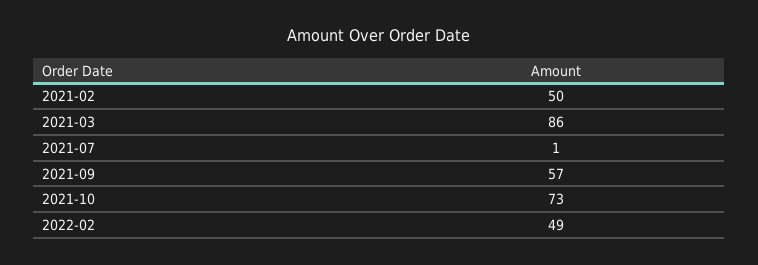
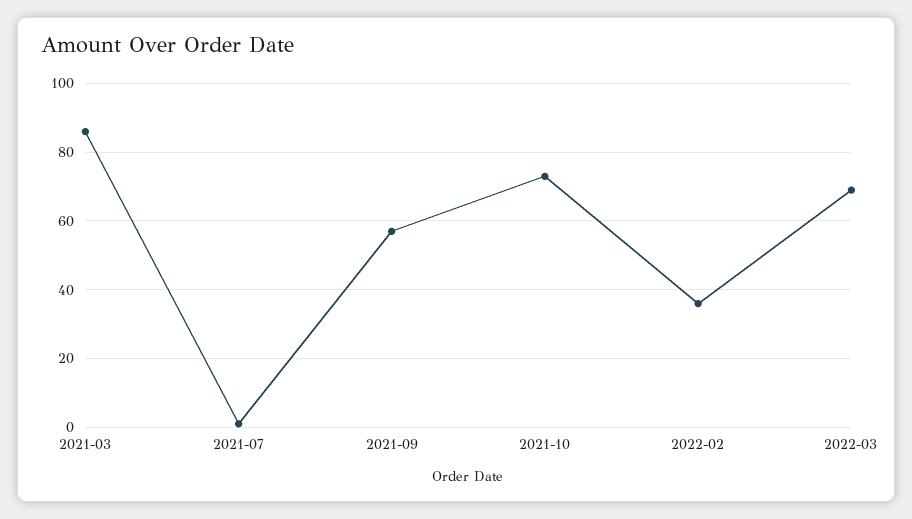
2021-02: 50 -> none
2022-02: 49 -> 35
2022-03: none -> 70

